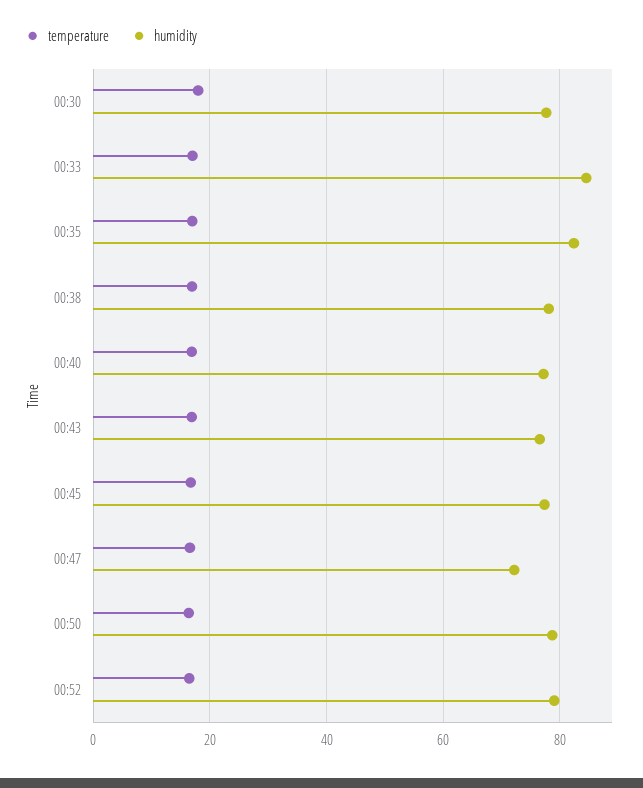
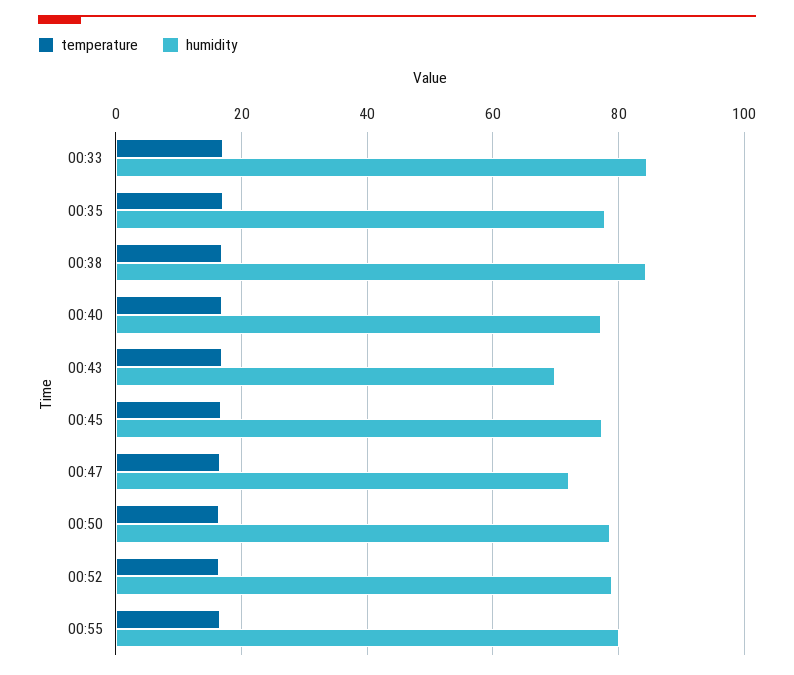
temperature, 00:30: 18 -> none
humidity, 00:30: 78 -> none
humidity, 00:35: 82 -> 78
humidity, 00:38: 78 -> 84
humidity, 00:43: 76 -> 70
temperature, 00:55: none -> 16
humidity, 00:55: none -> 80

